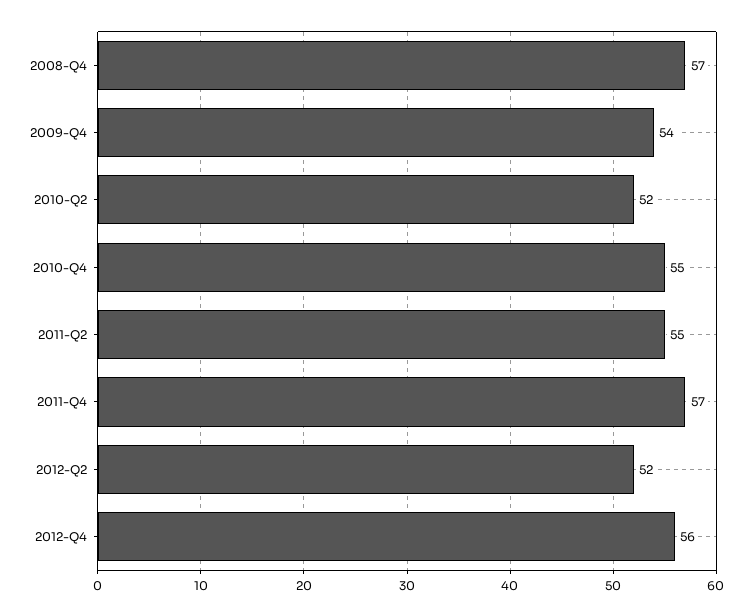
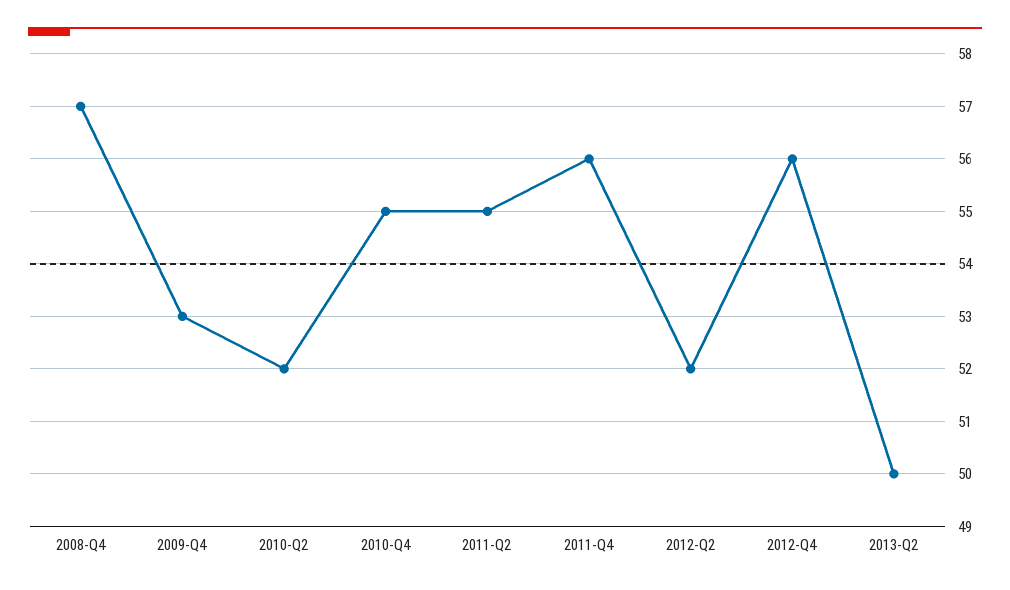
2009-Q4: 54 -> 53
2011-Q4: 57 -> 56
2013-Q2: none -> 50

